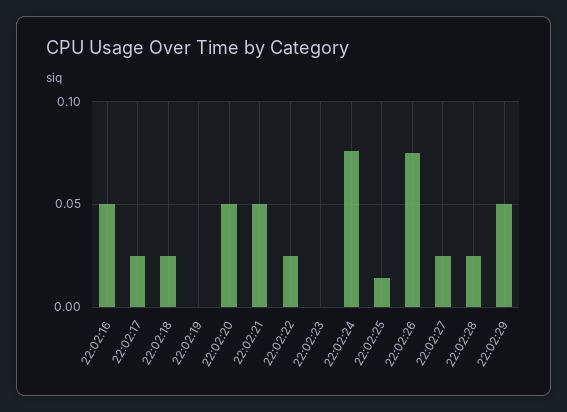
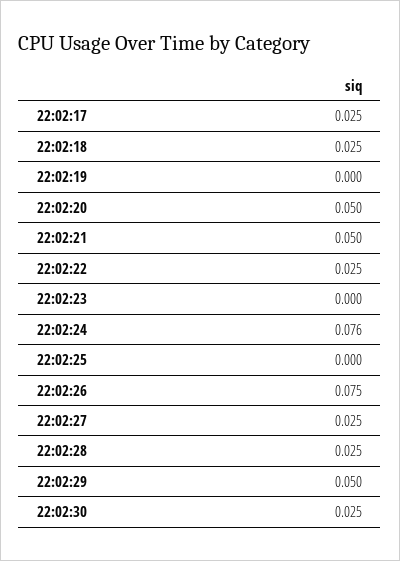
22:02:16: 0.05 -> none
22:02:25: 0.015 -> 0
22:02:30: none -> 0.025

